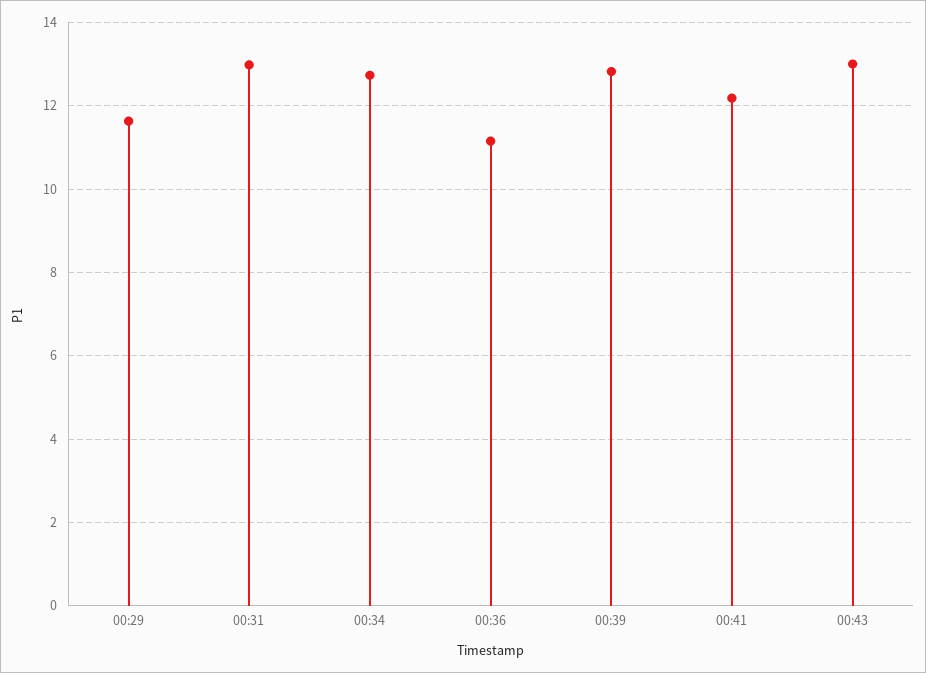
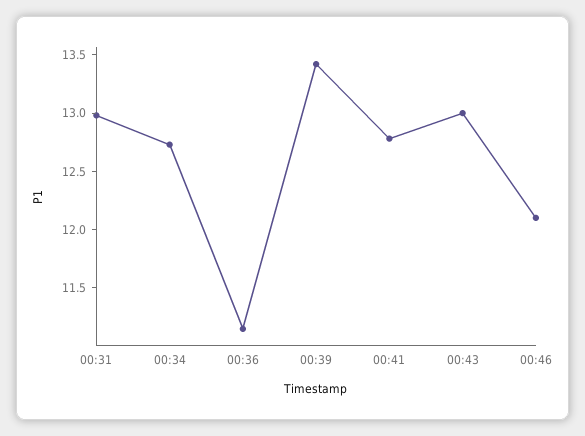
00:29: 11.6 -> none
00:39: 12.8 -> 13.4
00:41: 12.2 -> 12.8
00:46: none -> 12.1

